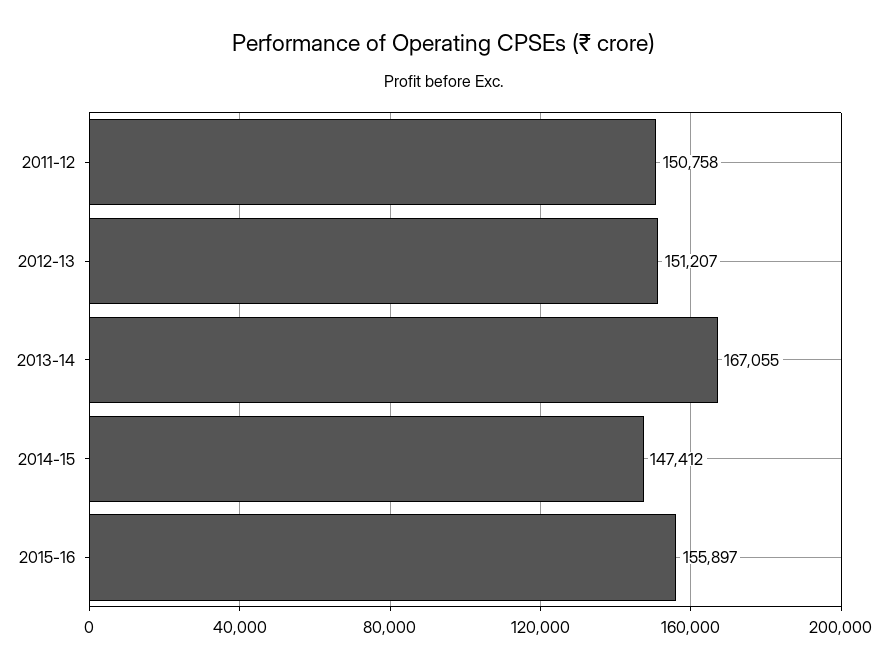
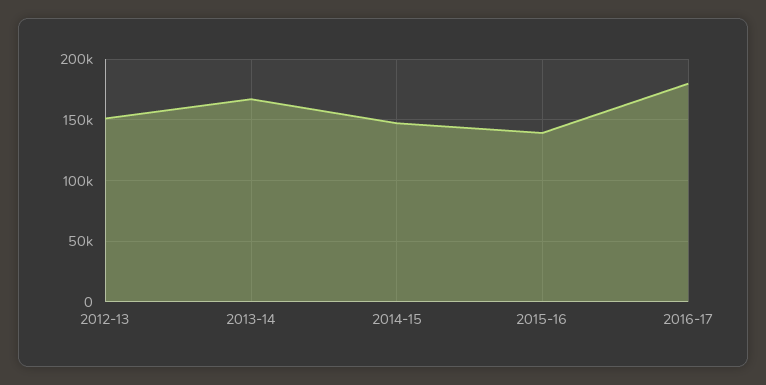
2011-12: 150758 -> none
2015-16: 155897 -> 140000
2016-17: none -> 180000

